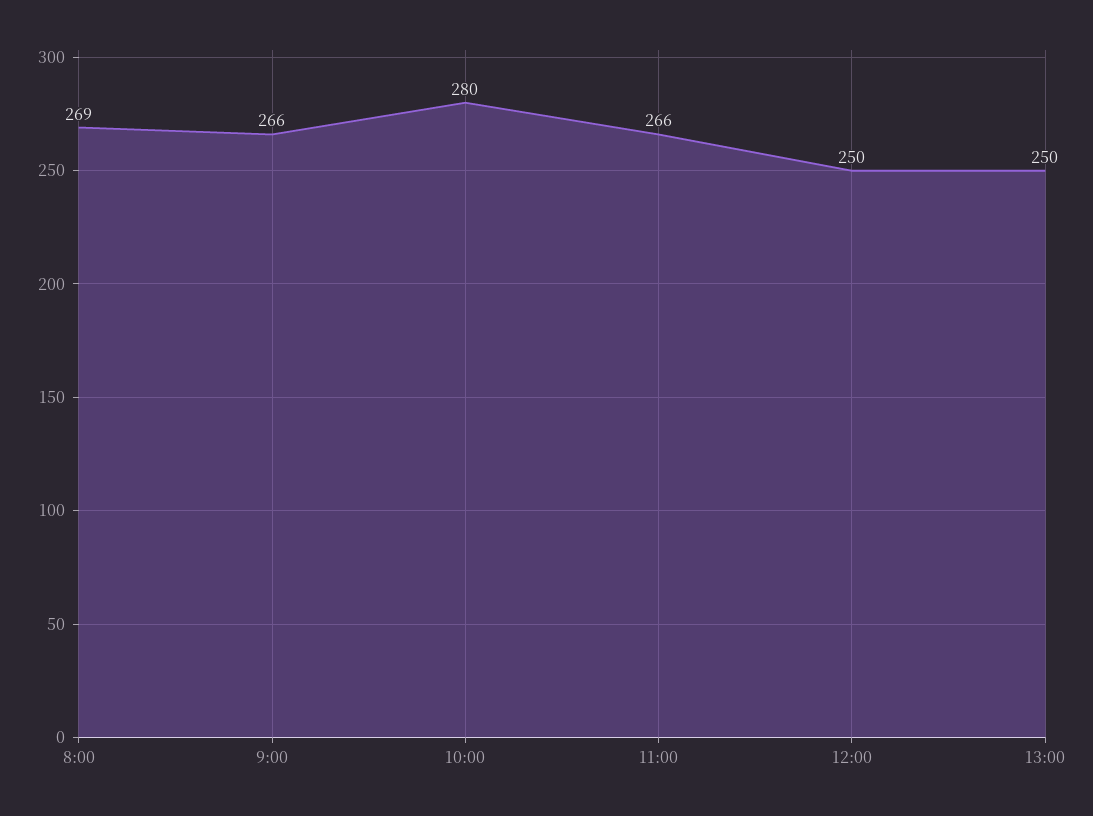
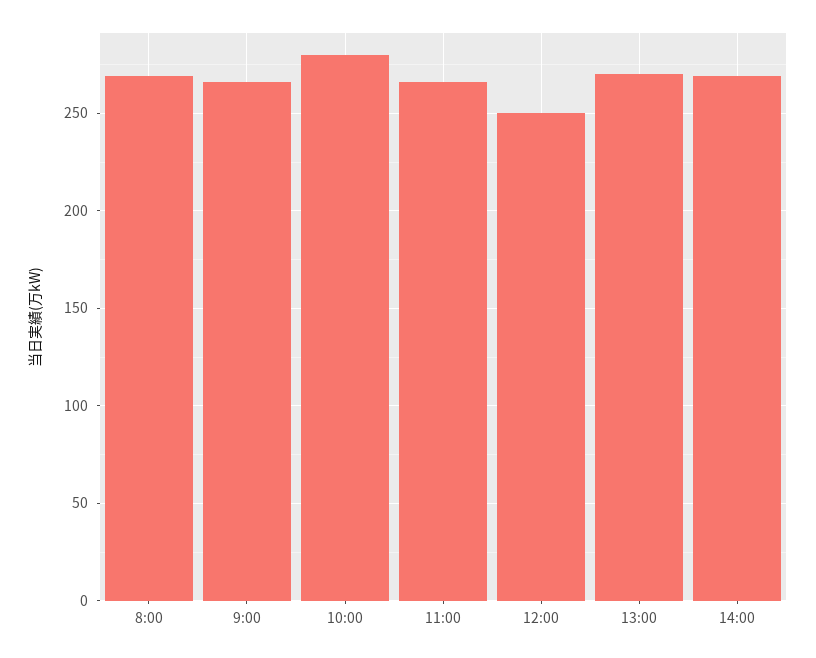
13:00: 250 -> 270
14:00: none -> 270

